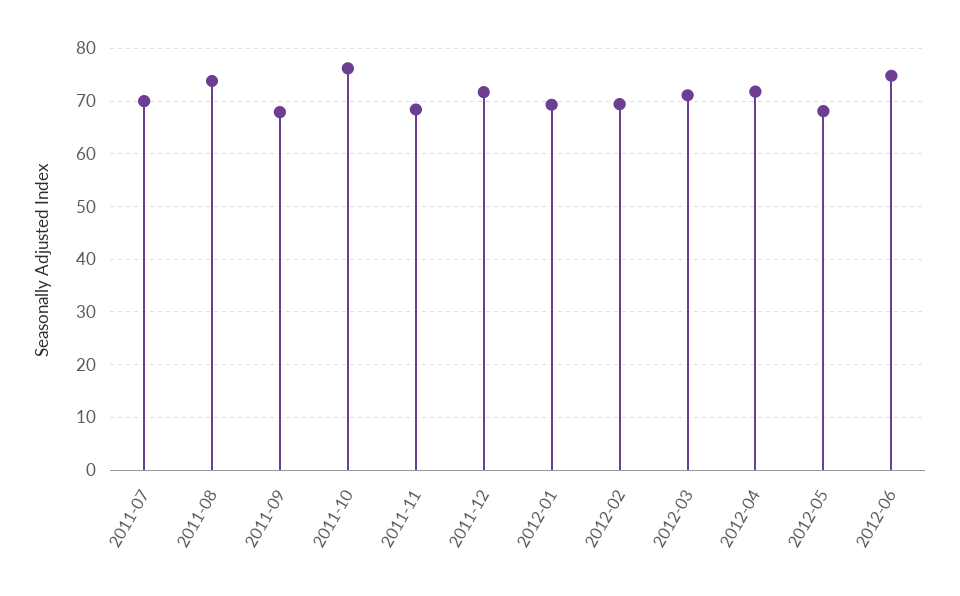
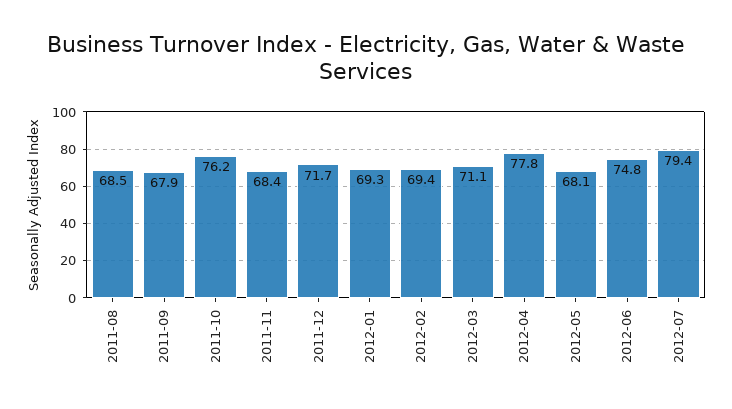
2011-07: 70 -> none
2011-08: 74 -> 68.5
2012-04: 72 -> 77.8
2012-07: none -> 79.4

